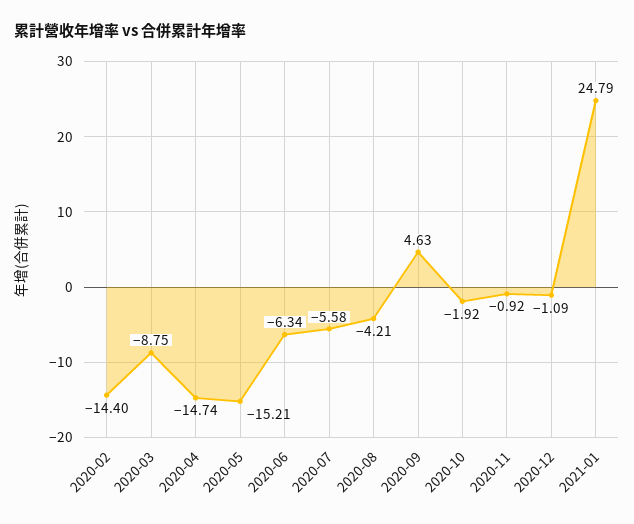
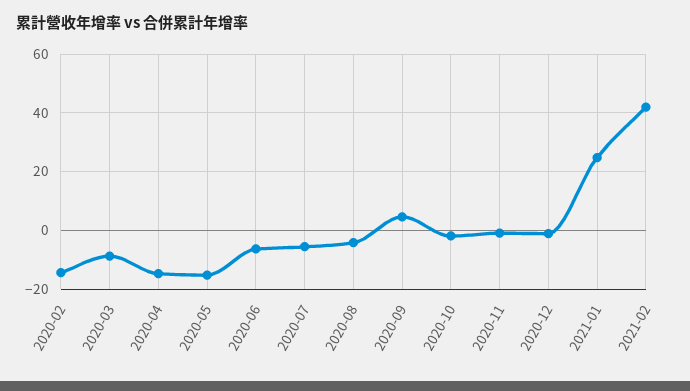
2021-02: none -> 42.5

